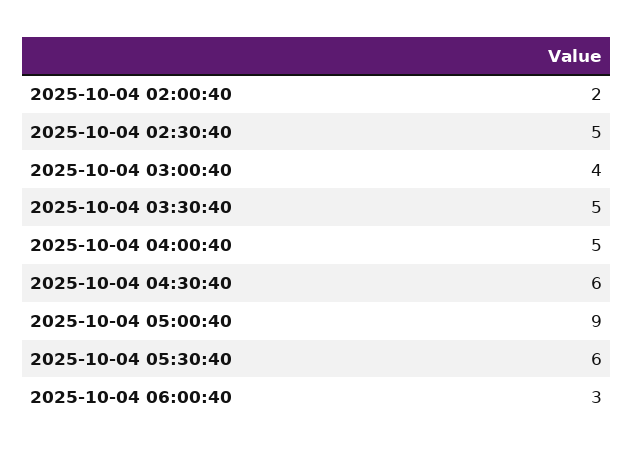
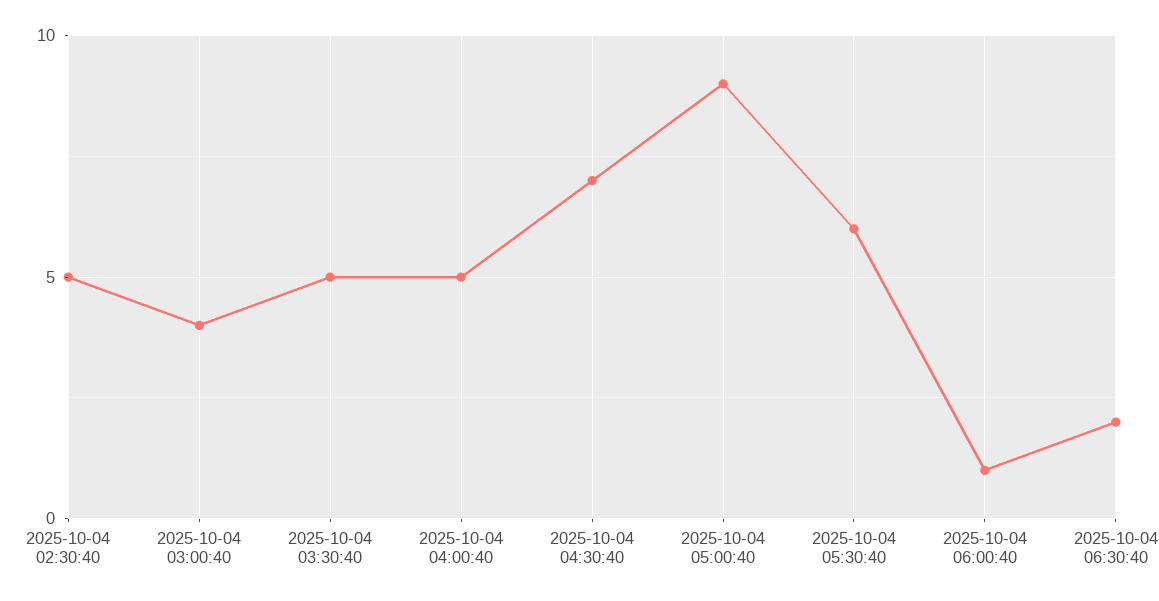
2025-10-04 02:00:40: 2 -> none
2025-10-04 04:30:40: 6 -> 7
2025-10-04 06:00:40: 3 -> 1
2025-10-04 06:30:40: none -> 2

